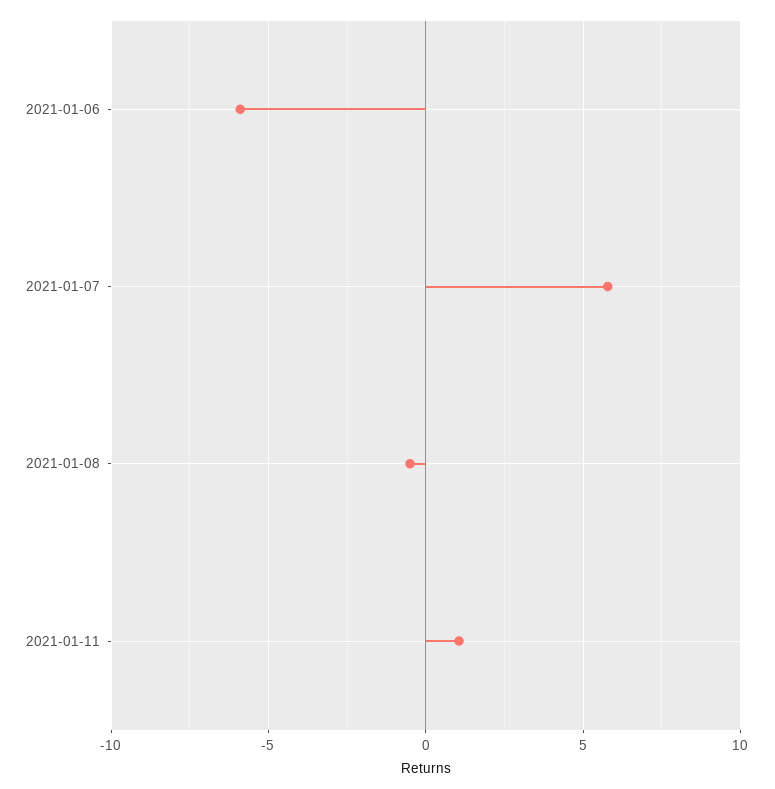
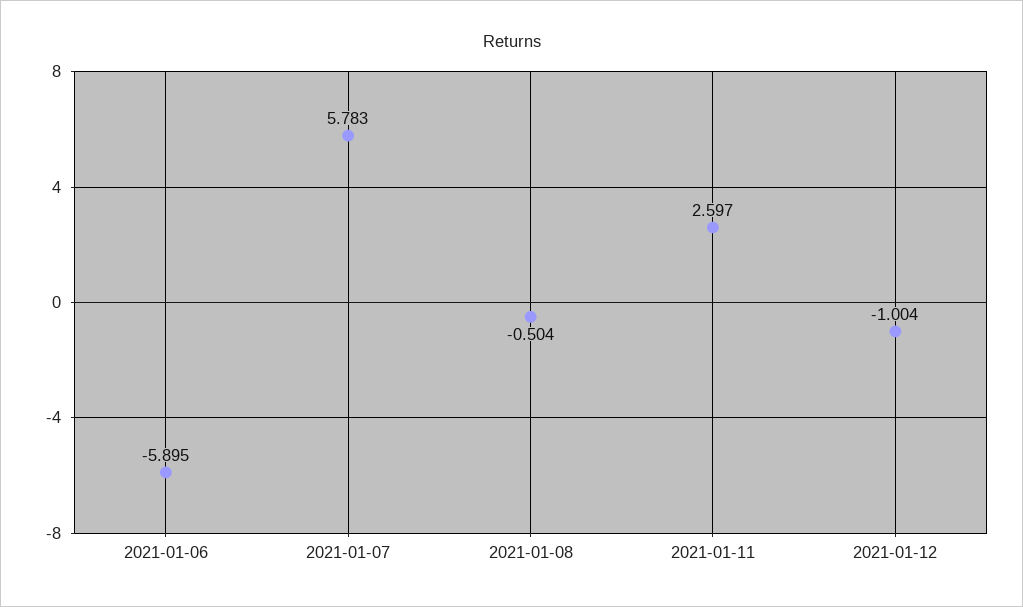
2021-01-11: 1 -> 2.597
2021-01-12: none -> -1.004

